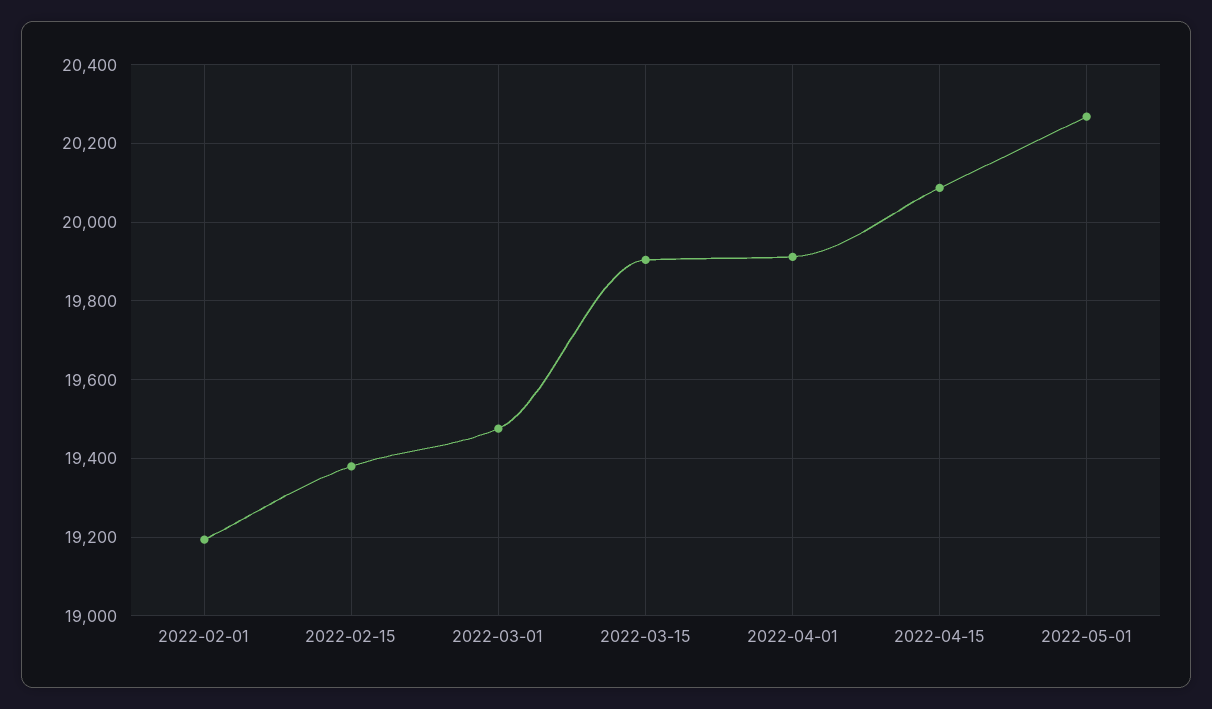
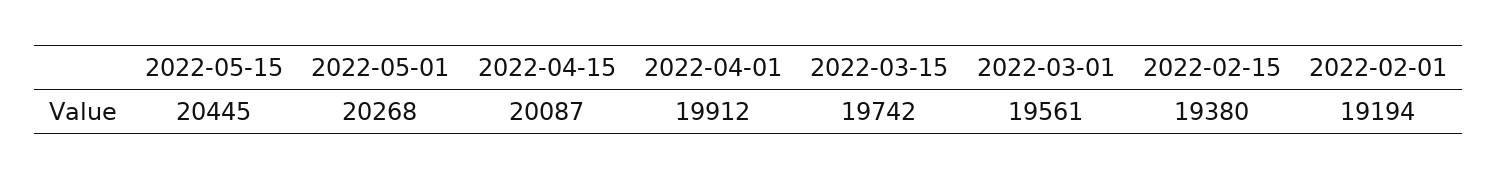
2022-03-01: 19480 -> 19561
2022-03-15: 19900 -> 19742
2022-05-15: none -> 20445

